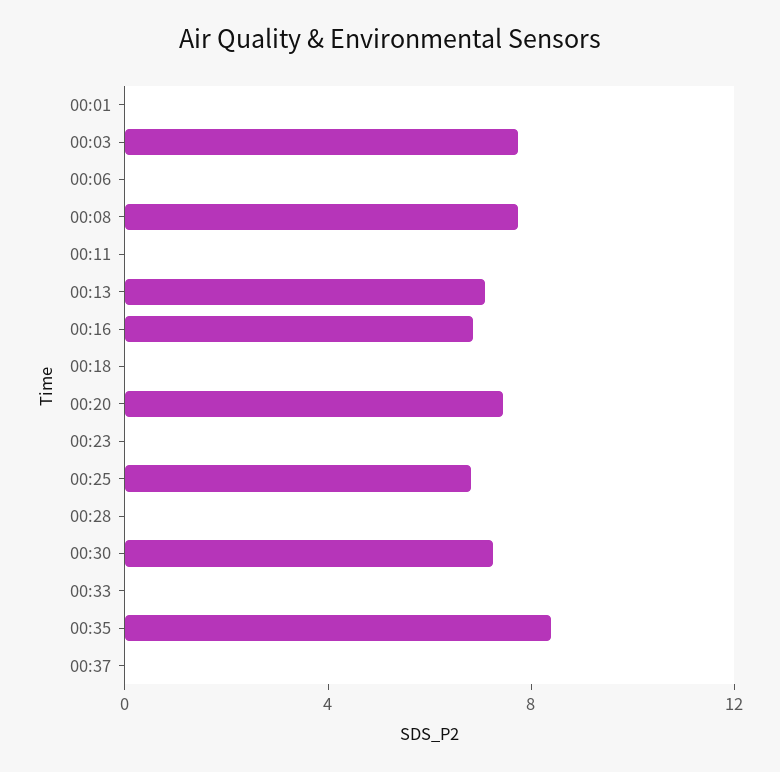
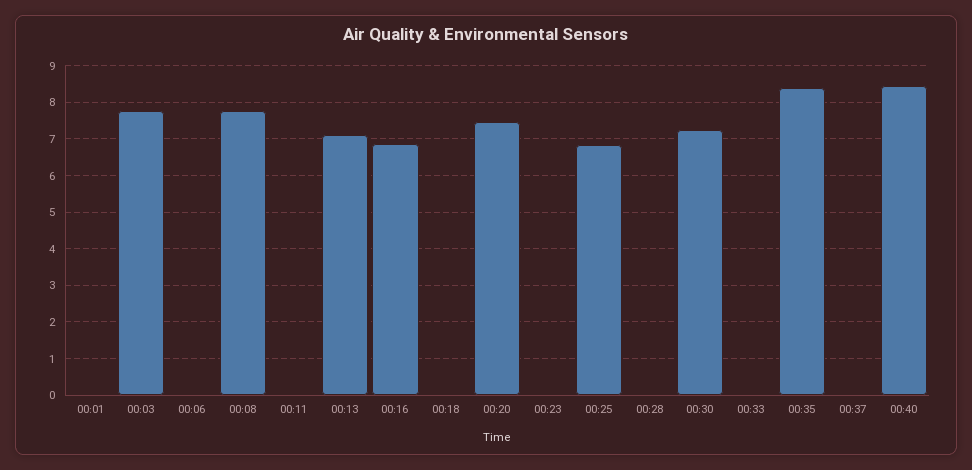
00:40: none -> 8.4

